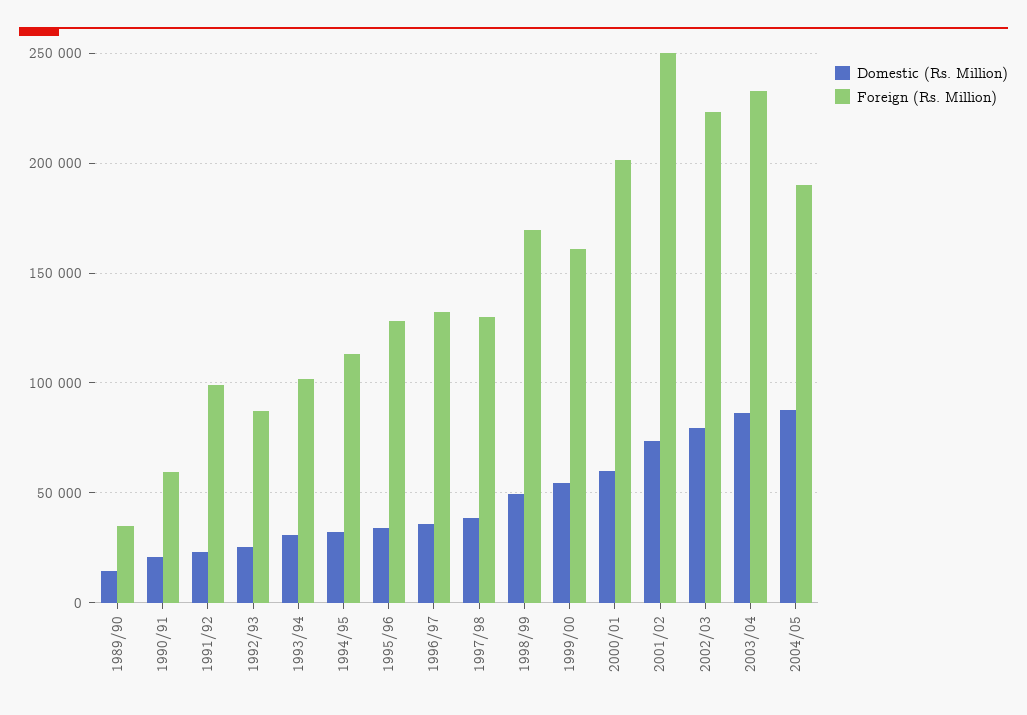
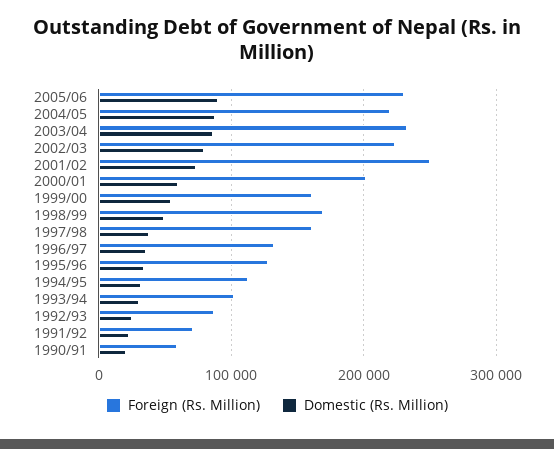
Domestic (Rs. Million), 1989/90: 15000 -> none
Foreign (Rs. Million), 1989/90: 35000 -> none
Foreign (Rs. Million), 1991/92: 100000 -> 70000
Foreign (Rs. Million), 1997/98: 130000 -> 160000
Foreign (Rs. Million), 2004/05: 190000 -> 220000
Foreign (Rs. Million), 2005/06: none -> 230000
Domestic (Rs. Million), 2005/06: none -> 90000

